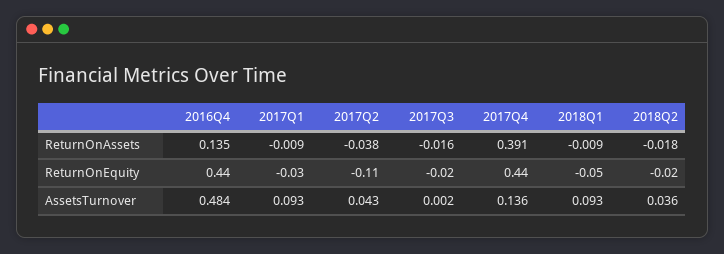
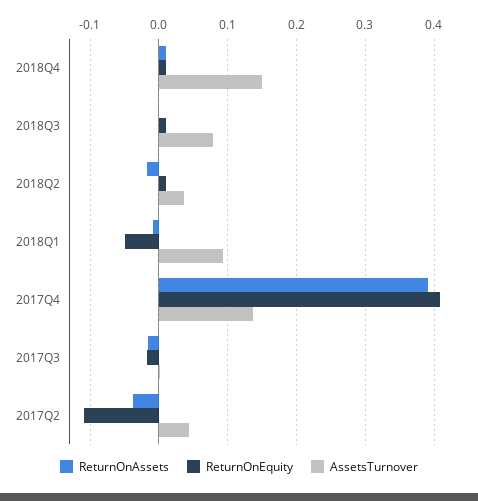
ReturnOnAssets, 2016Q4: 0.135 -> none
ReturnOnAssets, 2017Q1: -0.009 -> none
ReturnOnEquity, 2016Q4: 0.44 -> none
ReturnOnEquity, 2017Q1: -0.03 -> none
ReturnOnEquity, 2017Q4: 0.44 -> 0.41
ReturnOnEquity, 2018Q2: -0.02 -> 0.01
AssetsTurnover, 2016Q4: 0.484 -> none
AssetsTurnover, 2017Q1: 0.093 -> none
ReturnOnAssets, 2018Q4: none -> 0.01
ReturnOnEquity, 2018Q4: none -> 0.01
AssetsTurnover, 2018Q4: none -> 0.15
ReturnOnAssets, 2018Q3: none -> 0
ReturnOnEquity, 2018Q3: none -> 0.01
AssetsTurnover, 2018Q3: none -> 0.08

